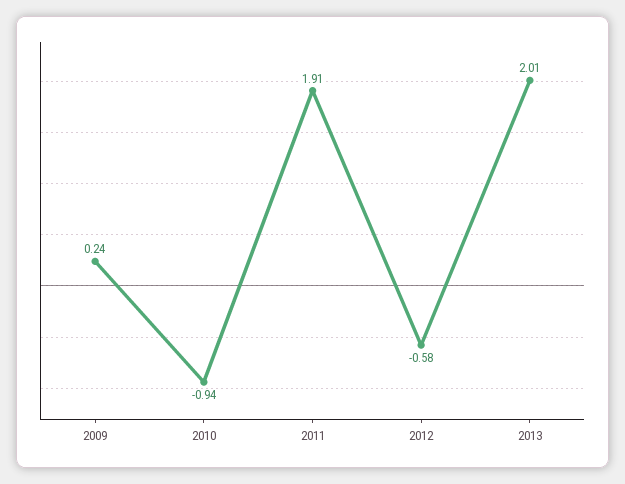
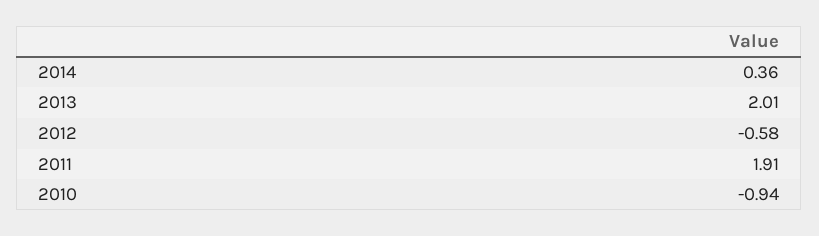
2009: 0.24 -> none
2014: none -> 0.36

